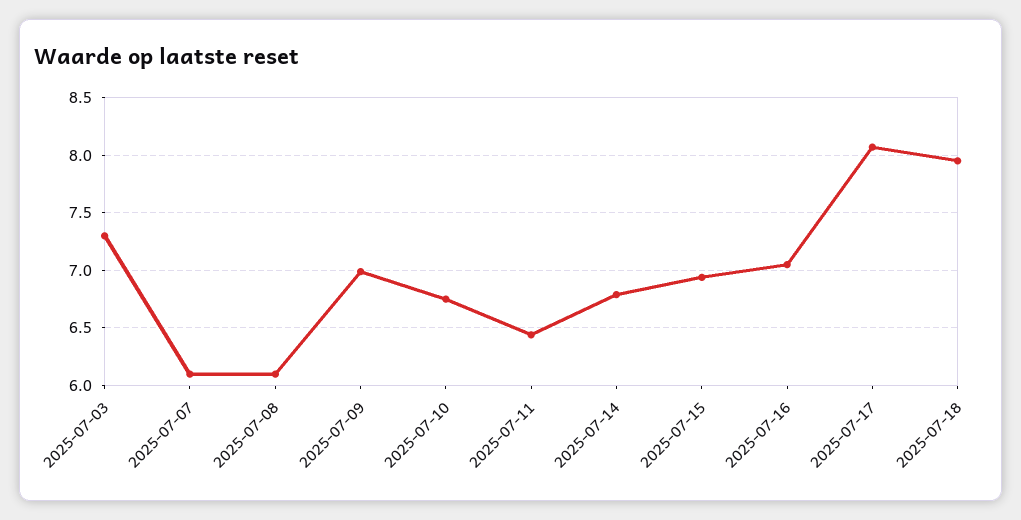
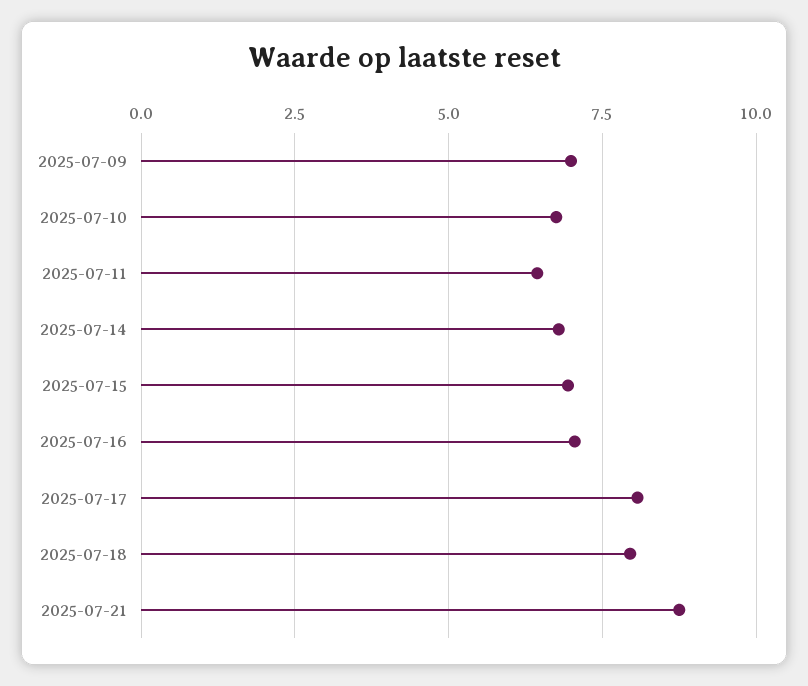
2025-07-03: 7.3 -> none
2025-07-07: 6.1 -> none
2025-07-08: 6.1 -> none
2025-07-21: none -> 8.75

